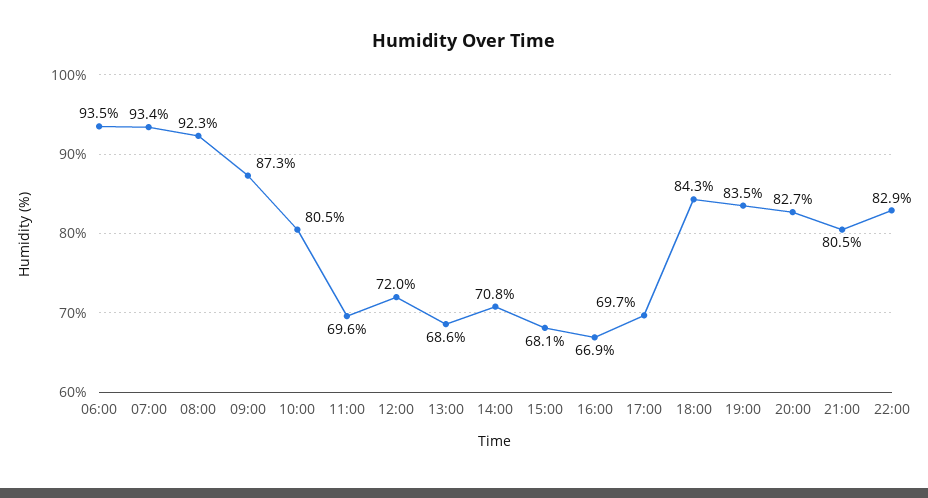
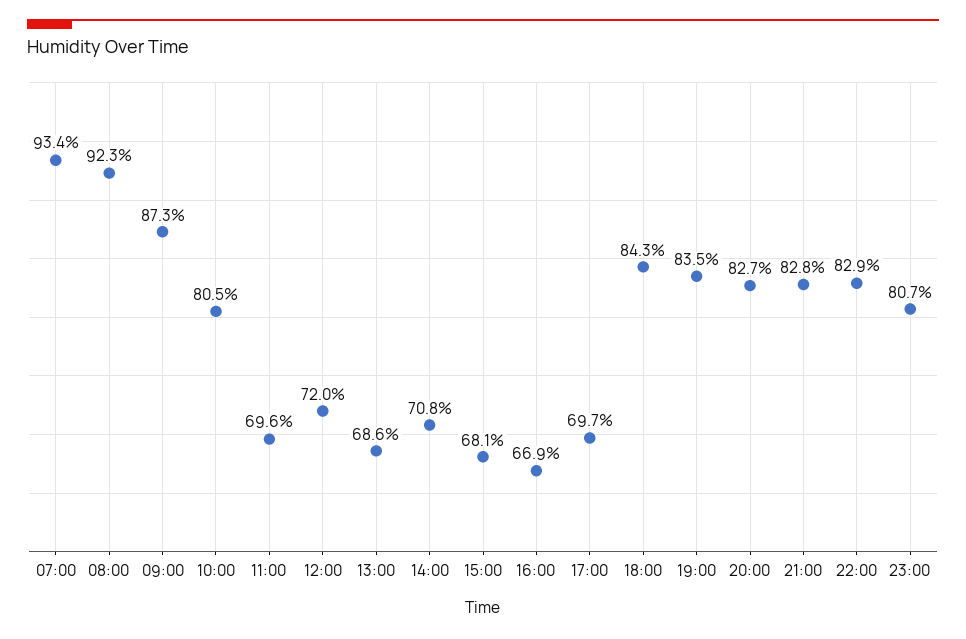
06:00: 93.5 -> none
21:00: 80.5 -> 82.8
23:00: none -> 80.7

